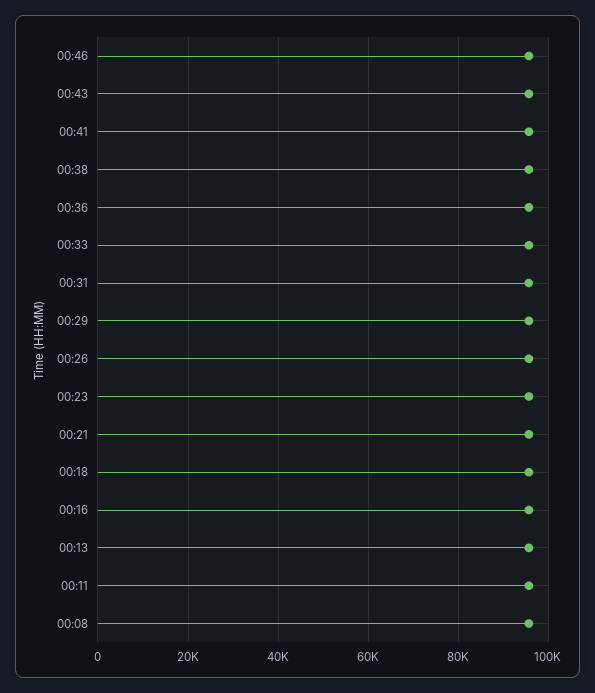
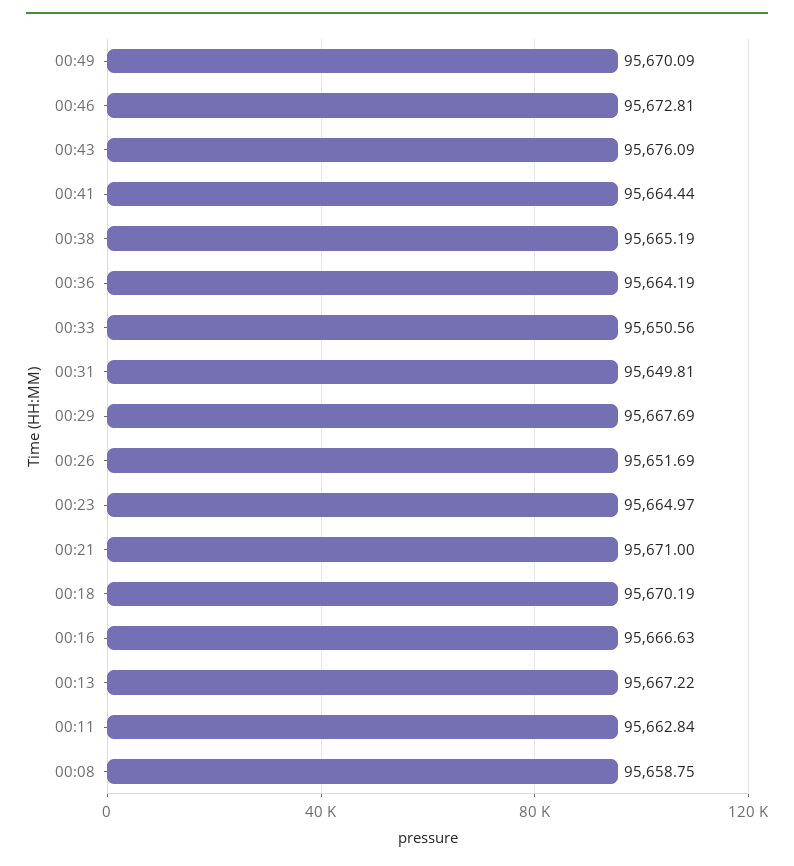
00:49: none -> 95670.09

